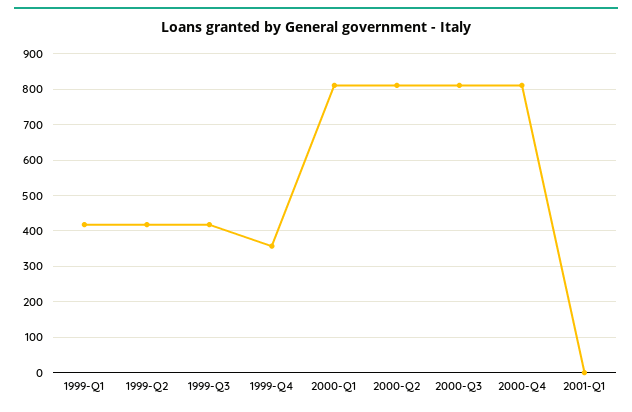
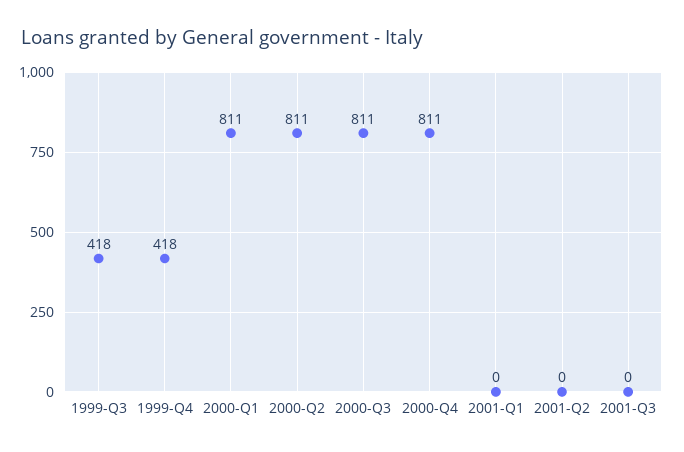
1999-Q1: 420 -> none
1999-Q2: 420 -> none
1999-Q4: 360 -> 418
2001-Q2: none -> 0
2001-Q3: none -> 0

